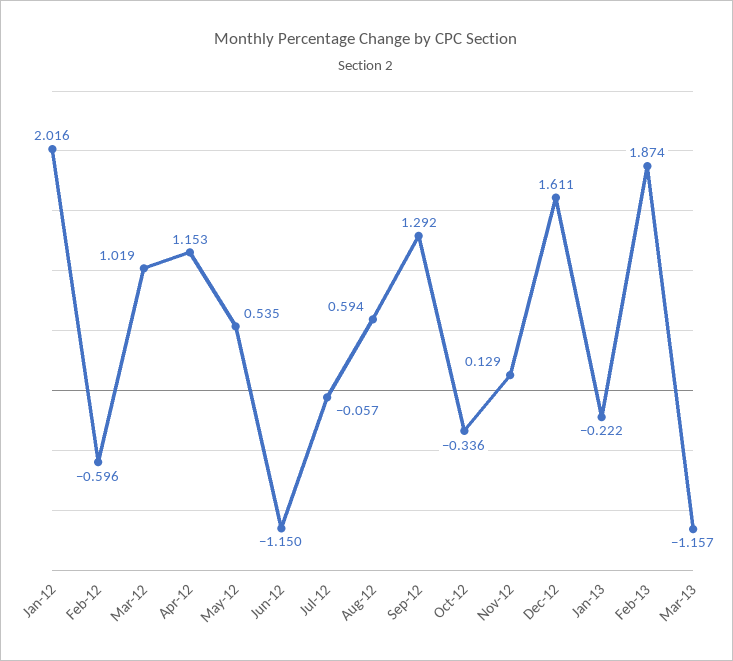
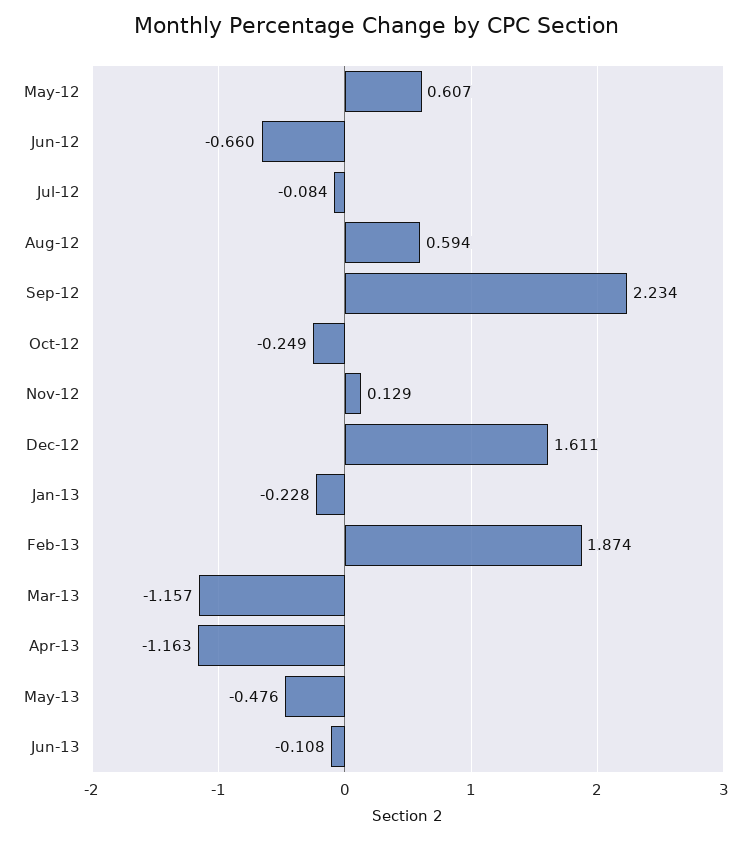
Jan-12: 2.016 -> none
Feb-12: -0.596 -> none
Mar-12: 1.019 -> none
Apr-12: 1.153 -> none
May-12: 0.535 -> 0.607
Jun-12: -1.15 -> -0.66
Jul-12: -0.057 -> -0.084
Sep-12: 1.292 -> 2.234
Oct-12: -0.336 -> -0.249
Jan-13: -0.222 -> -0.228
Apr-13: none -> -1.163
May-13: none -> -0.476
Jun-13: none -> -0.108

